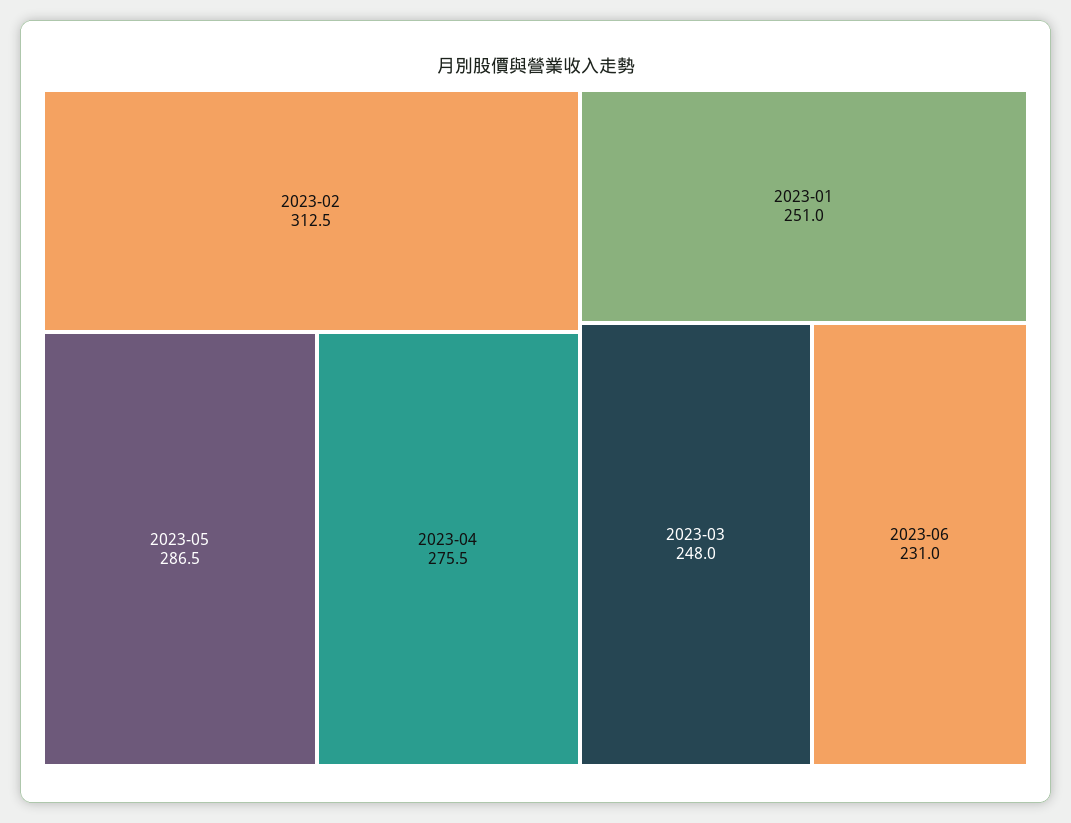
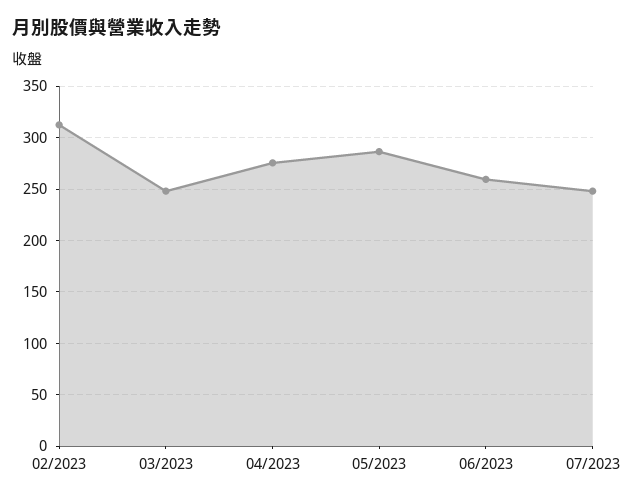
2023-01: 251 -> none
2023-06: 231 -> 260
07/2023: none -> 250

